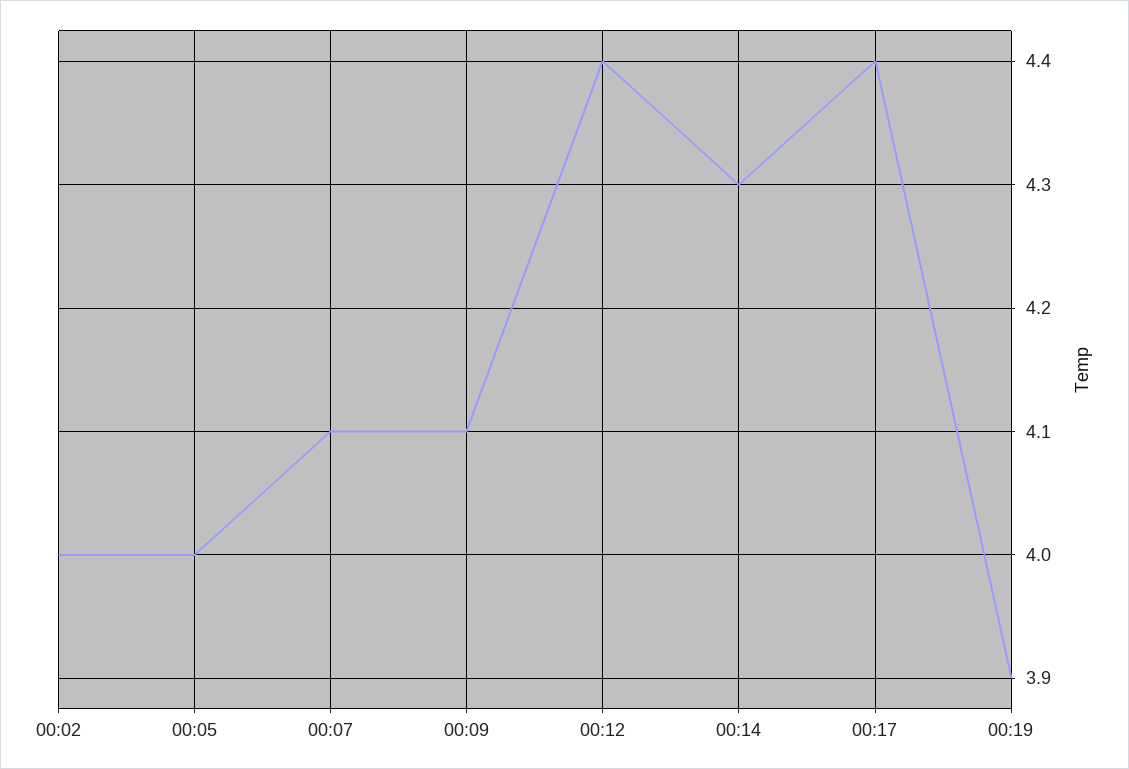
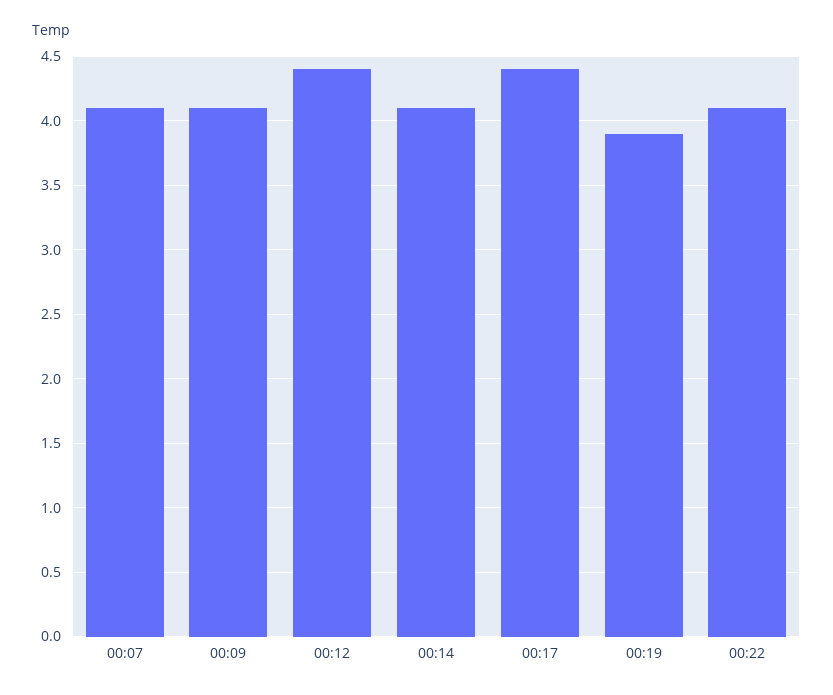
00:02: 4 -> none
00:05: 4 -> none
00:14: 4.3 -> 4.1
00:22: none -> 4.1

